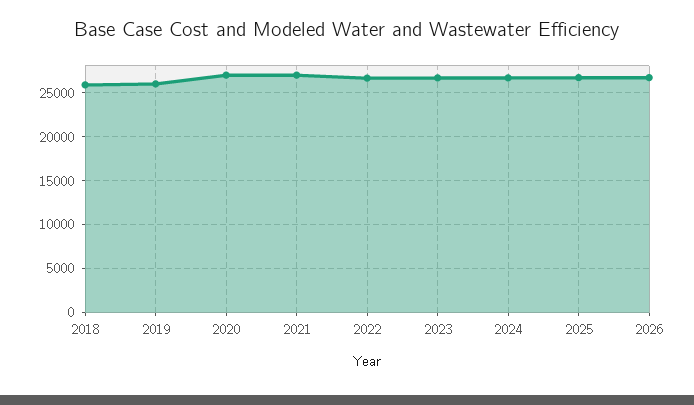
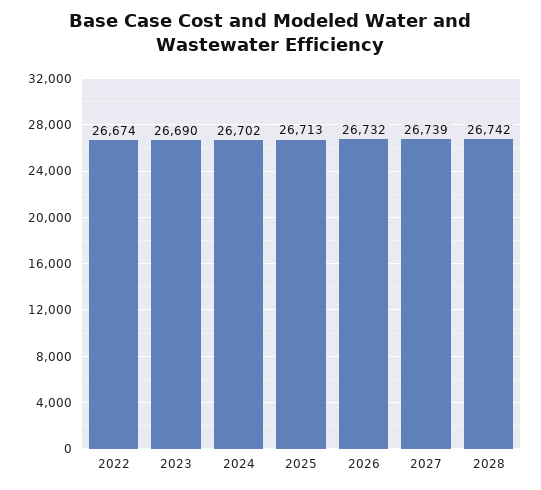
2018: 26000 -> none
2019: 26000 -> none
2020: 27000 -> none
2021: 27000 -> none
2027: none -> 26739
2028: none -> 26742

